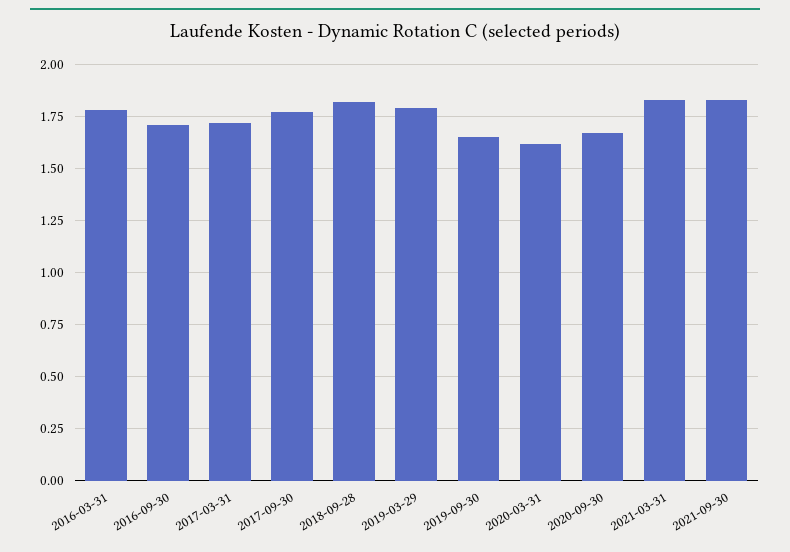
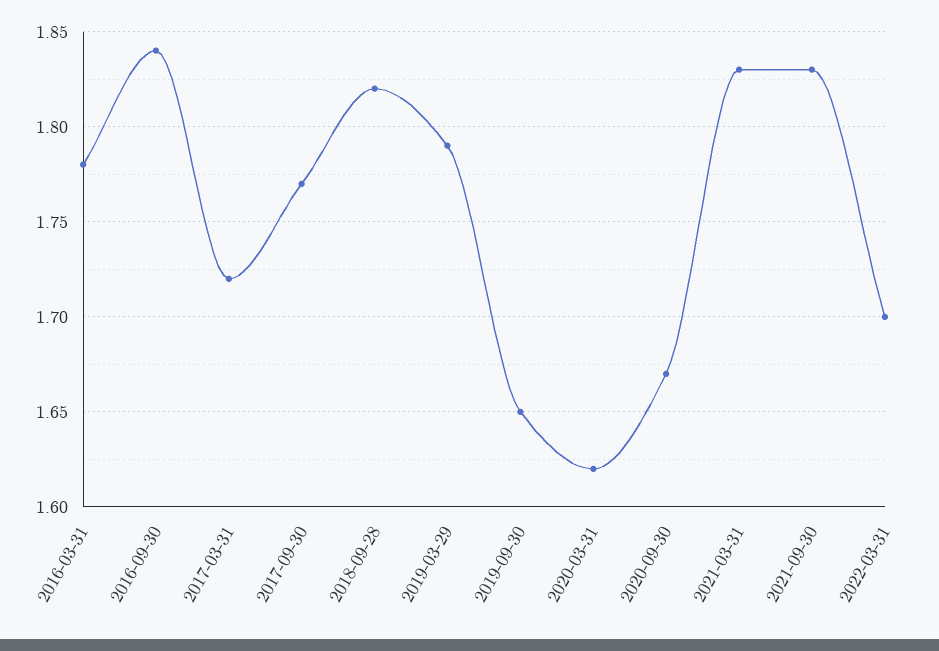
2016-09-30: 1.7 -> 1.84
2022-03-31: none -> 1.7

